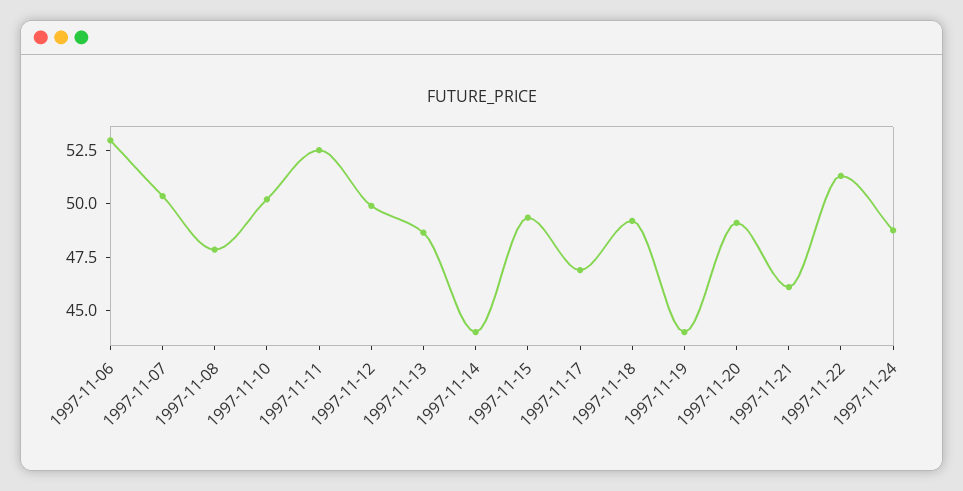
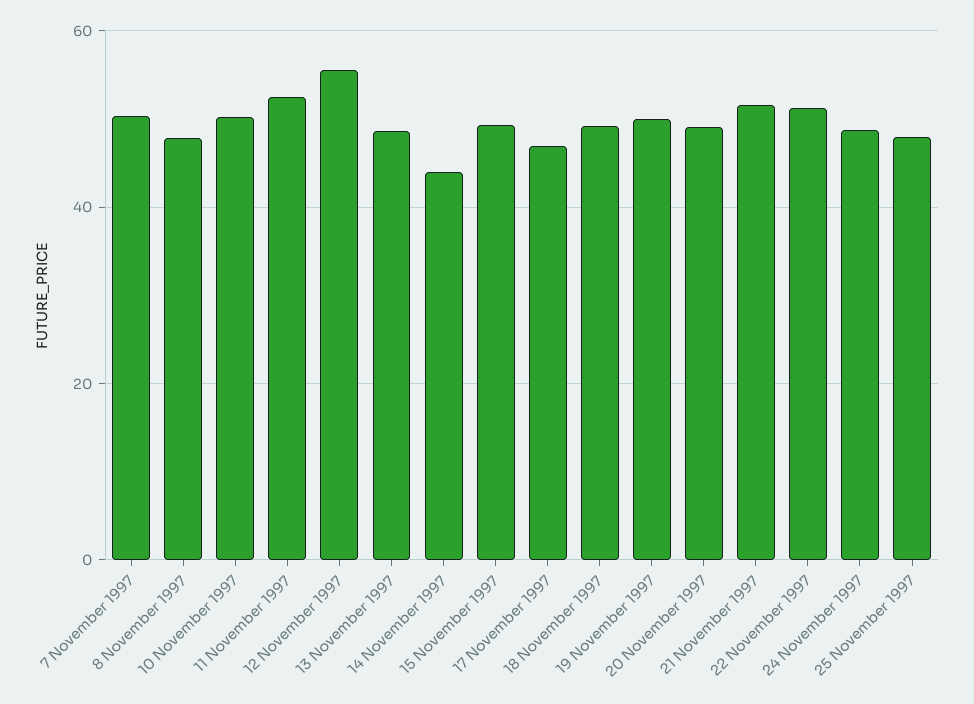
1997-11-06: 53 -> none
1997-11-12: 50 -> 56
1997-11-19: 44 -> 50
1997-11-21: 46 -> 52
25 November 1997: none -> 48

